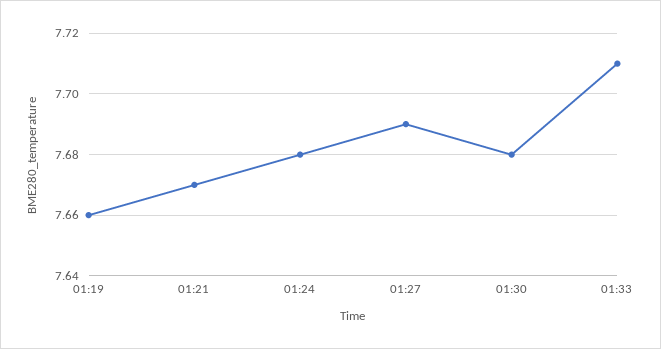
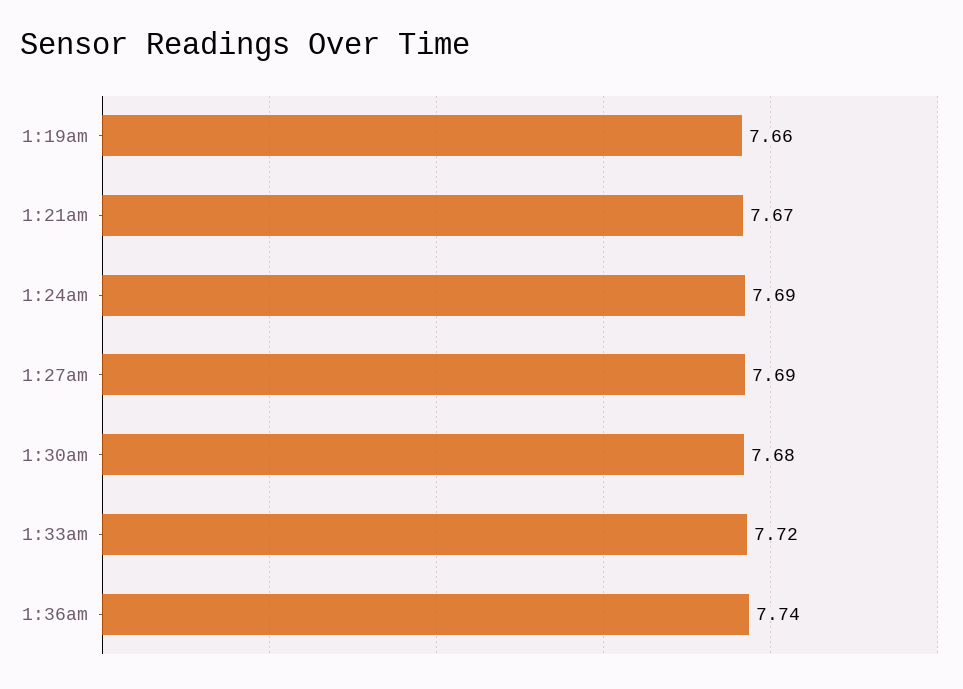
01:24: 7.68 -> 7.69
01:33: 7.71 -> 7.72
1:36am: none -> 7.74

